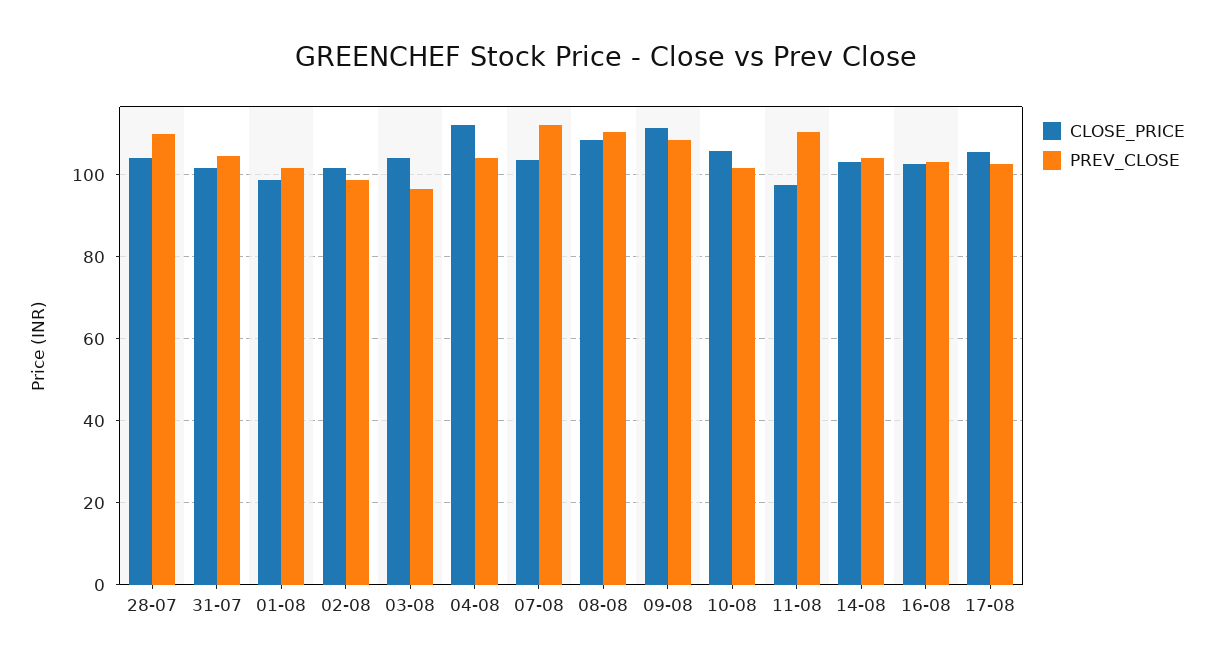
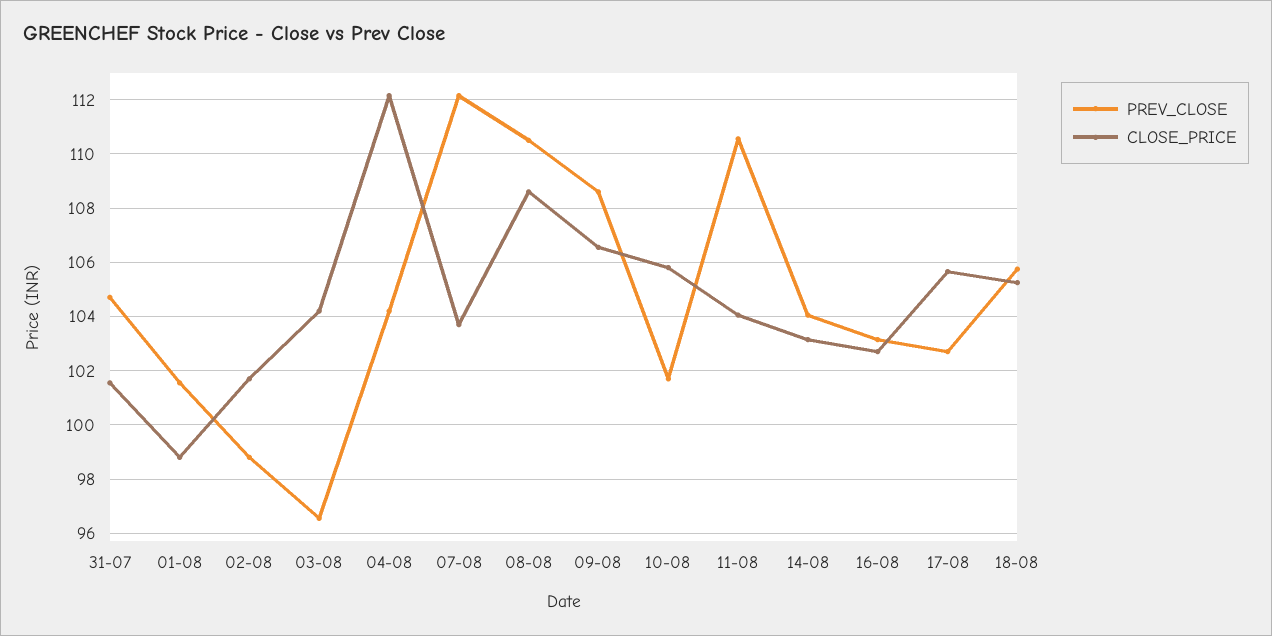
CLOSE_PRICE, 28-07: 104 -> none
PREV_CLOSE, 28-07: 110 -> none
CLOSE_PRICE, 09-08: 112 -> 106.5
CLOSE_PRICE, 11-08: 98 -> 104
PREV_CLOSE, 18-08: none -> 105.75
CLOSE_PRICE, 18-08: none -> 105.25

